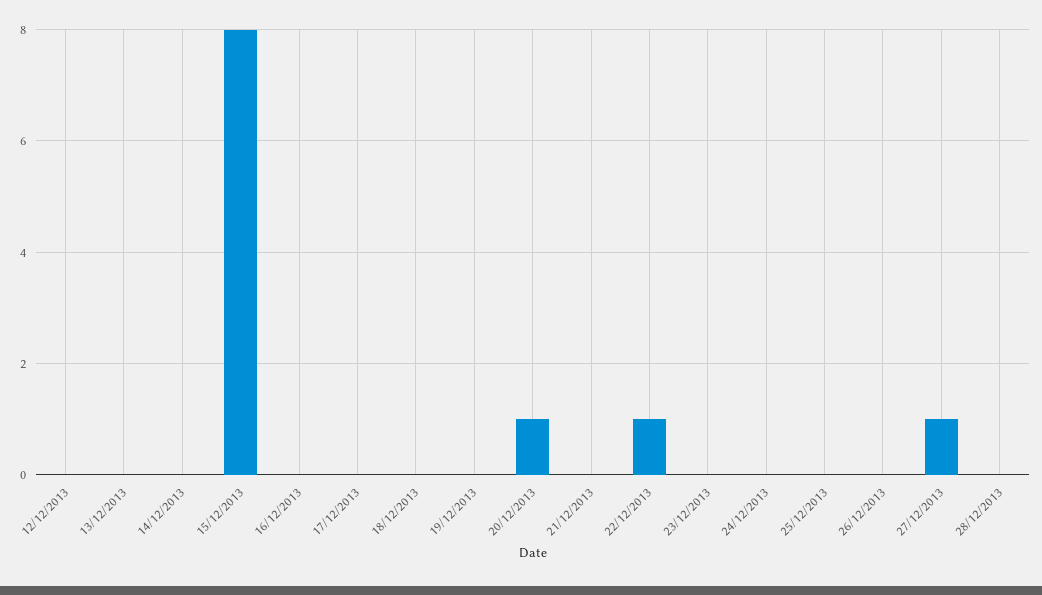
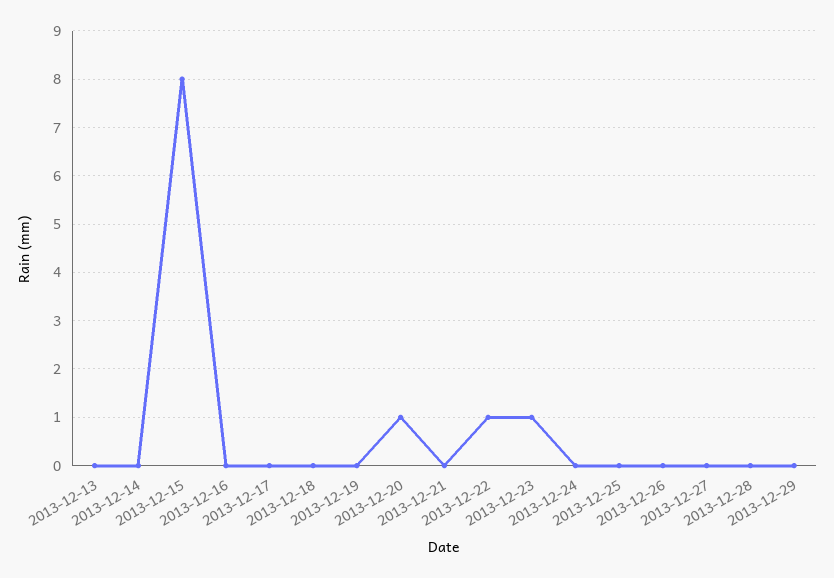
12/12/2013: 0 -> none
23/12/2013: 0 -> 1
27/12/2013: 1 -> 0
2013-12-29: none -> 0

